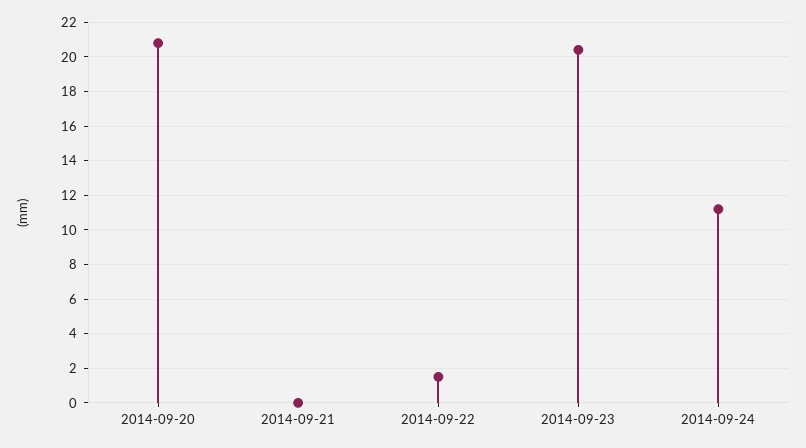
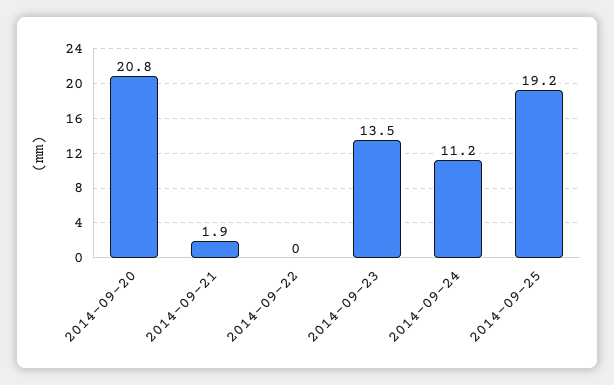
2014-09-21: 0 -> 1.9
2014-09-22: 1.5 -> 0
2014-09-23: 20.5 -> 13.5
2014-09-25: none -> 19.2

